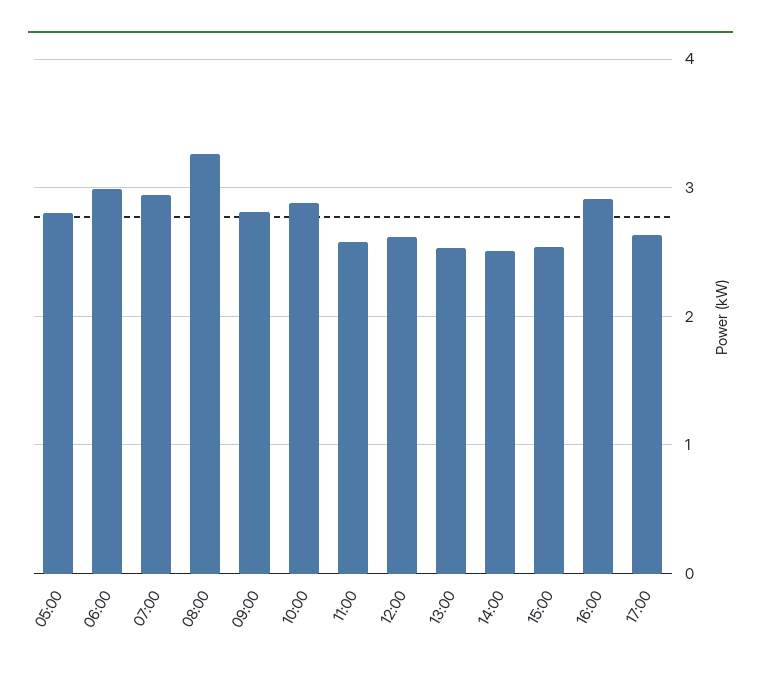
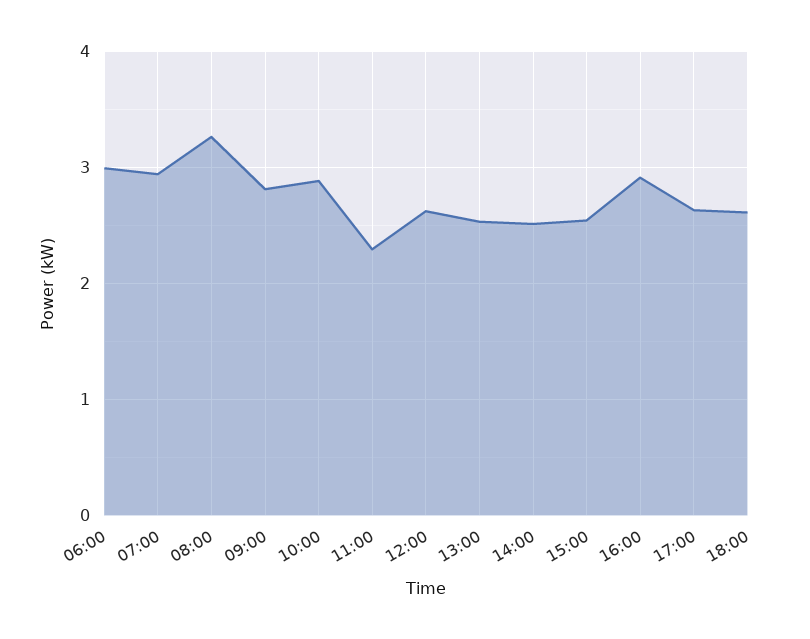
05:00: 2.8 -> none
11:00: 2.6 -> 2.3
18:00: none -> 2.6

